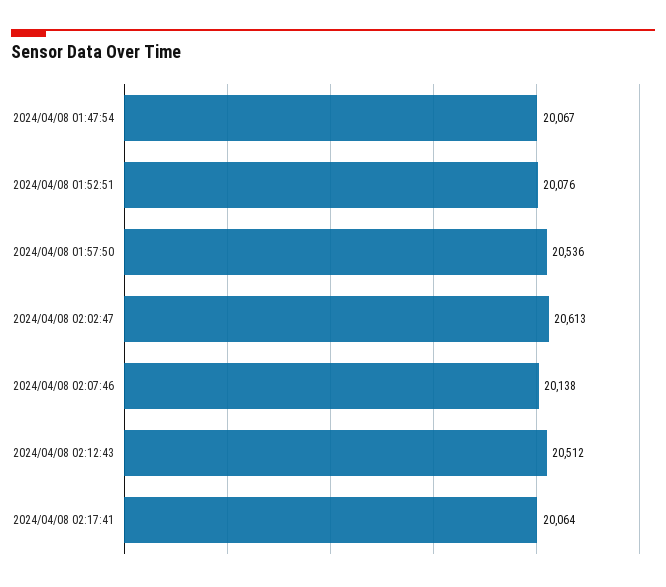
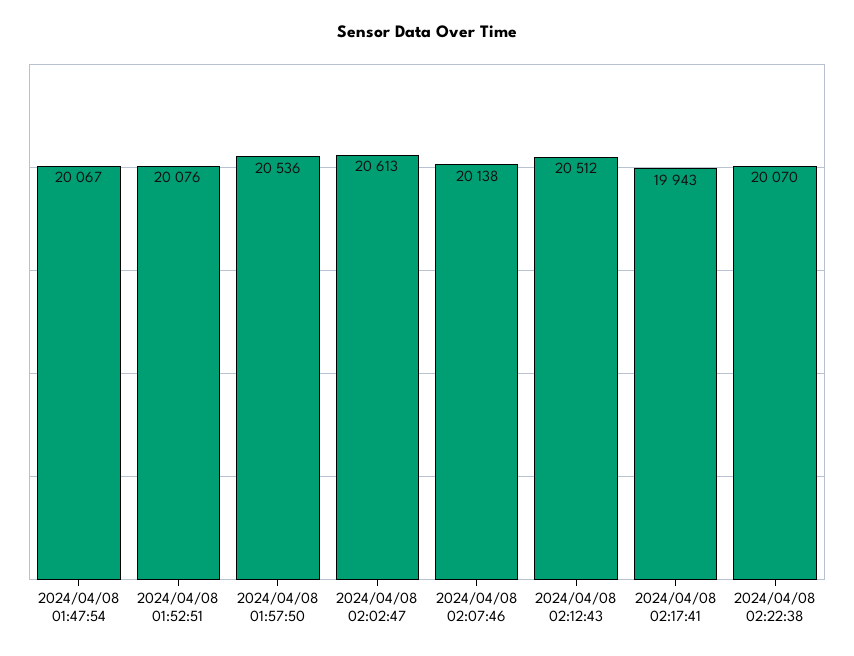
2024/04/08 02:17:41: 20064 -> 19943
2024/04/08 02:22:38: none -> 20070

